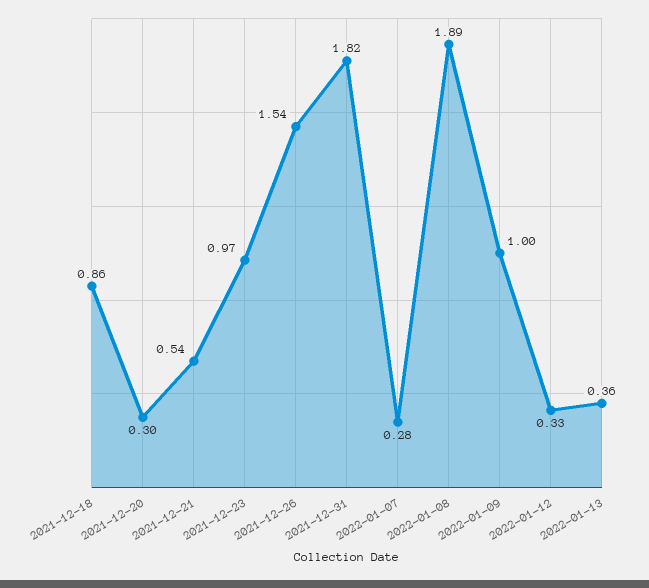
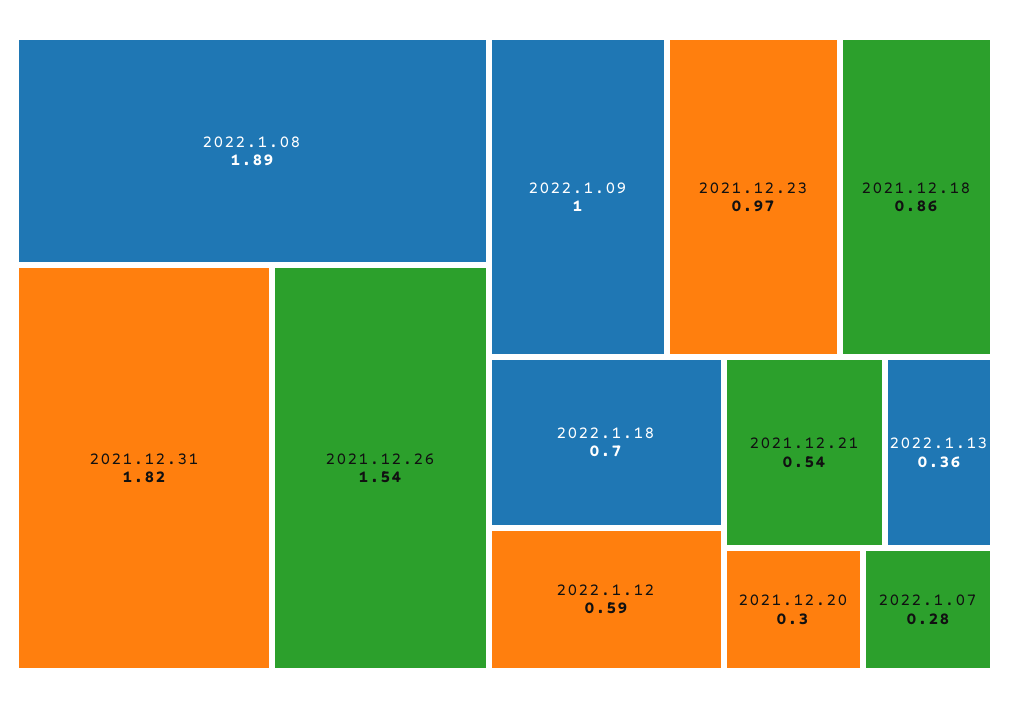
2022-01-12: 0.33 -> 0.59
2022.1.18: none -> 0.7

